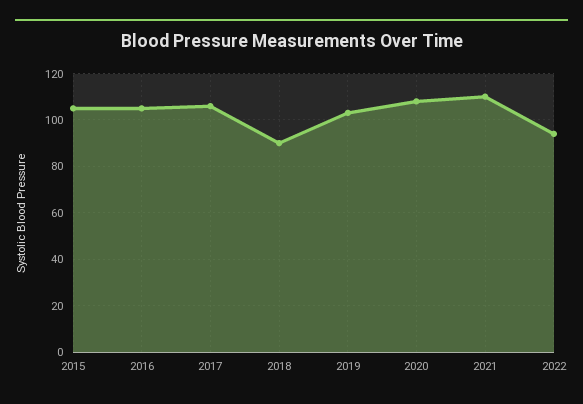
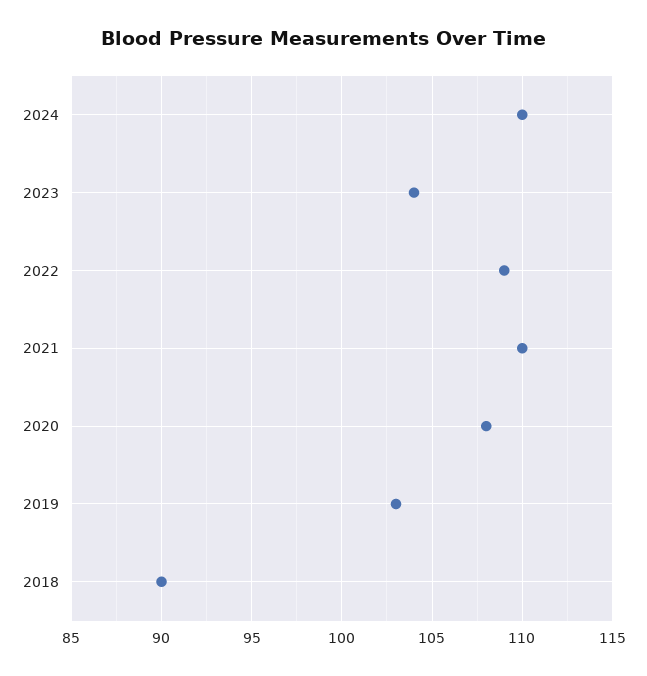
2015: 105 -> none
2016: 105 -> none
2017: 105 -> none
2022: 95 -> 109
2024: none -> 110
2023: none -> 104

